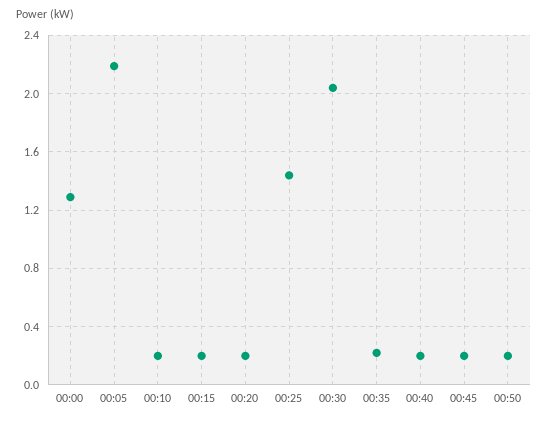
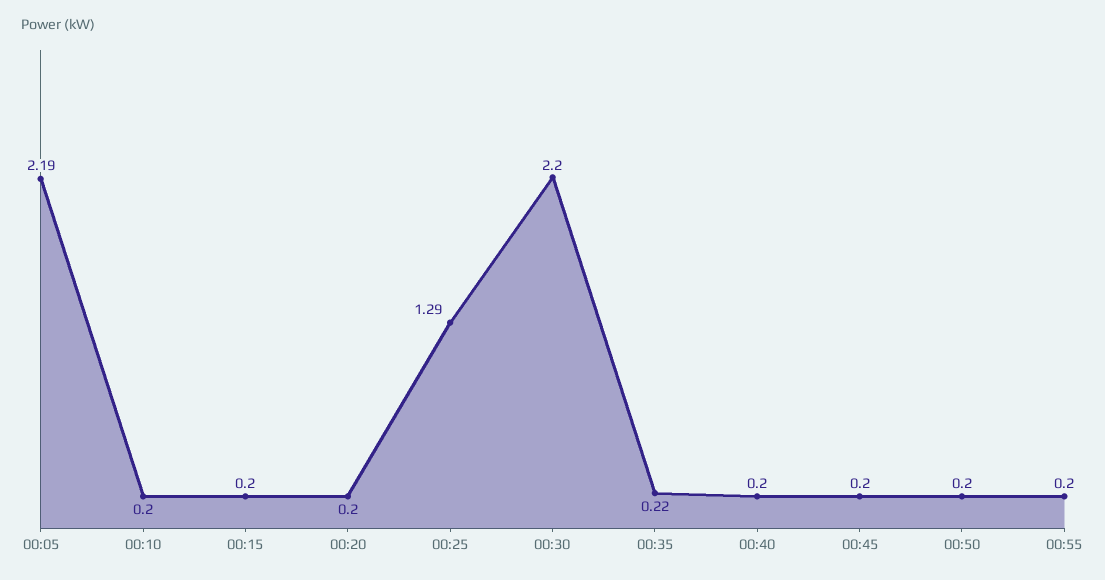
00:00: 1.3 -> none
00:25: 1.45 -> 1.29
00:30: 2.05 -> 2.2
00:55: none -> 0.2

